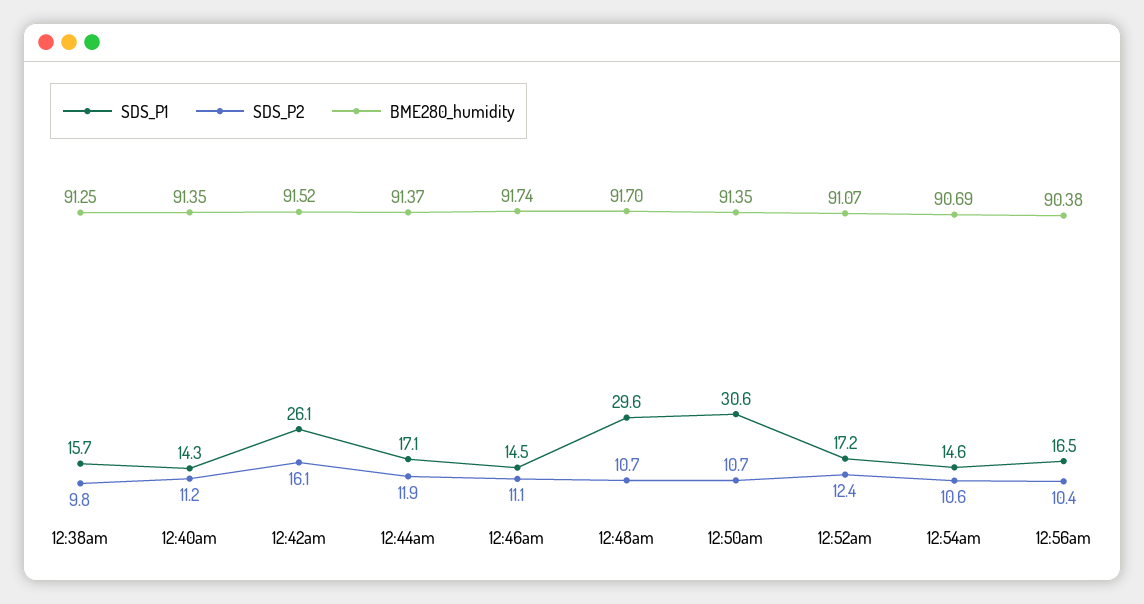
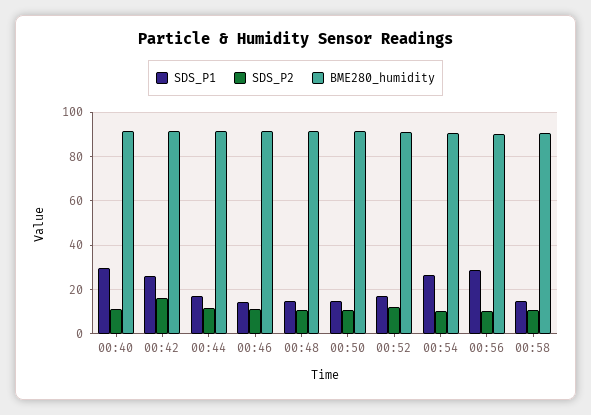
SDS_P1, 12:38am: 15.7 -> none
SDS_P2, 12:38am: 9.8 -> none
BME280_humidity, 12:38am: 91.25 -> none
SDS_P1, 12:40am: 14.3 -> 30
SDS_P1, 12:48am: 29.6 -> 15
SDS_P1, 12:50am: 30.6 -> 15
SDS_P1, 12:54am: 14.6 -> 25
SDS_P1, 12:56am: 16.5 -> 30
SDS_P1, 00:58: none -> 15
SDS_P2, 00:58: none -> 10
BME280_humidity, 00:58: none -> 90

